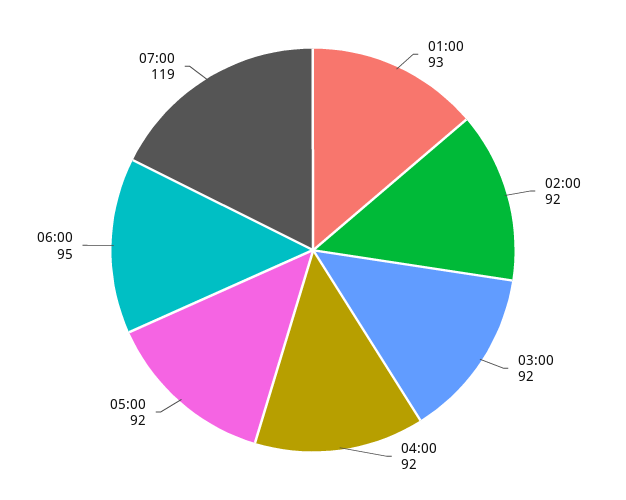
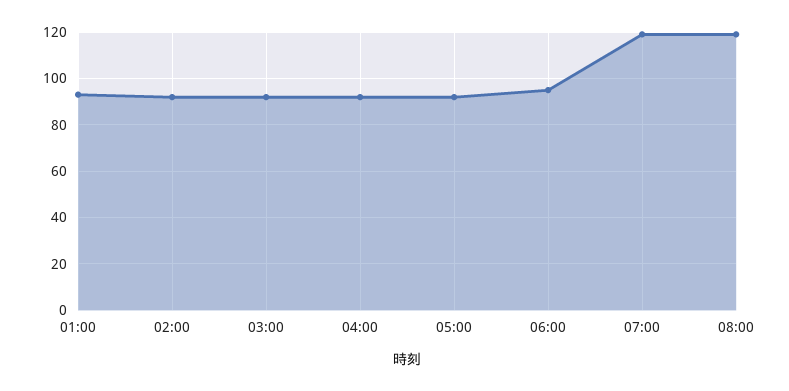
08:00: none -> 120

